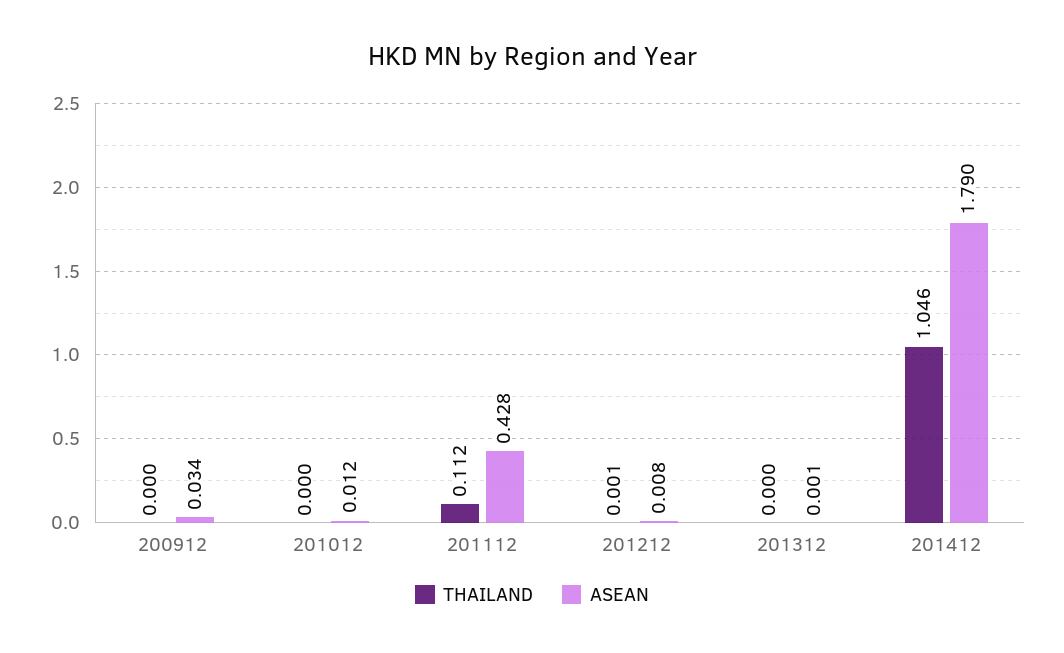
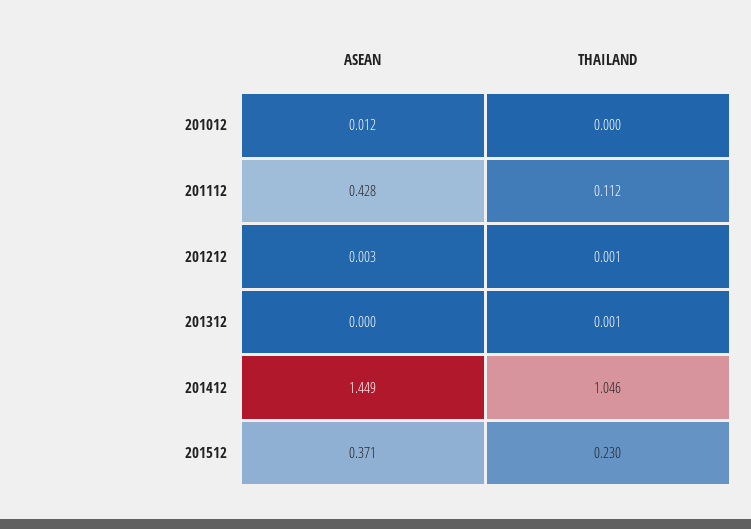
THAILAND, 200912: 0 -> none
ASEAN, 200912: 0.034 -> none
ASEAN, 201212: 0.008 -> 0.003
THAILAND, 201312: 0 -> 0.001
ASEAN, 201312: 0.001 -> 0
ASEAN, 201412: 1.79 -> 1.449
ASEAN, 201512: none -> 0.371
THAILAND, 201512: none -> 0.23

